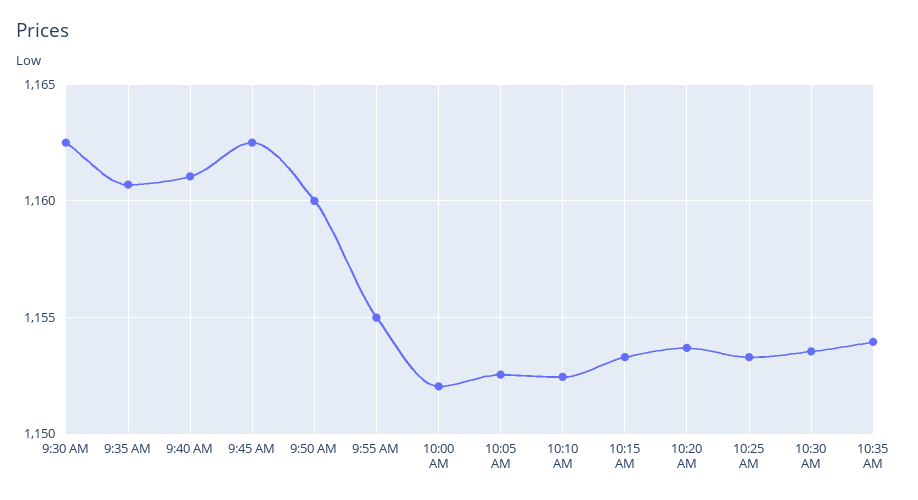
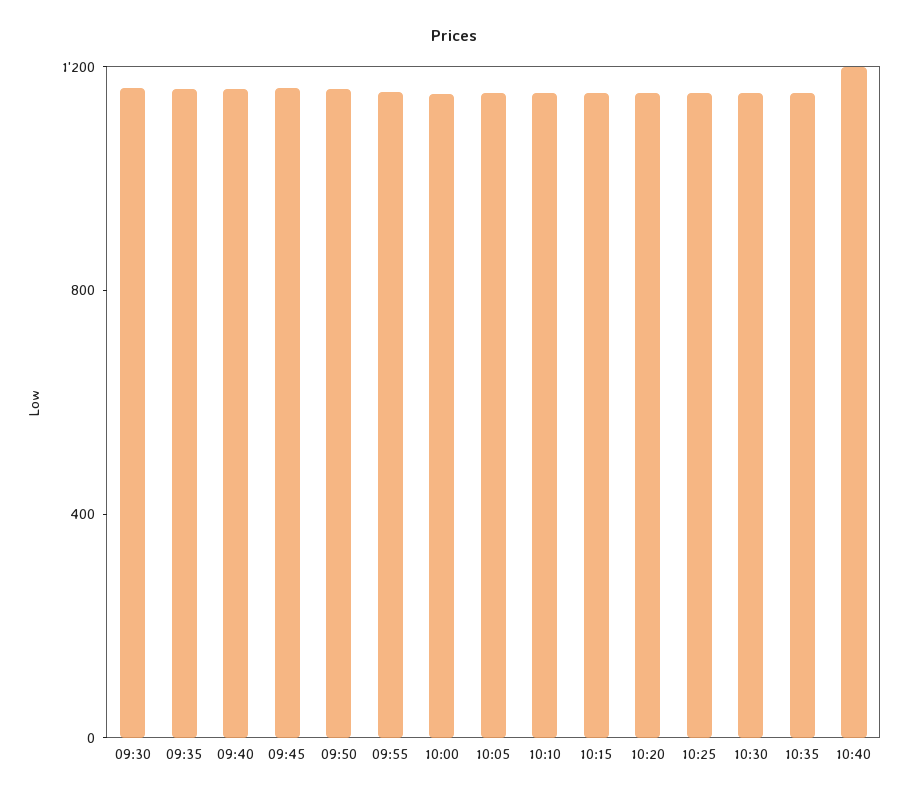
10:40: none -> 1200

